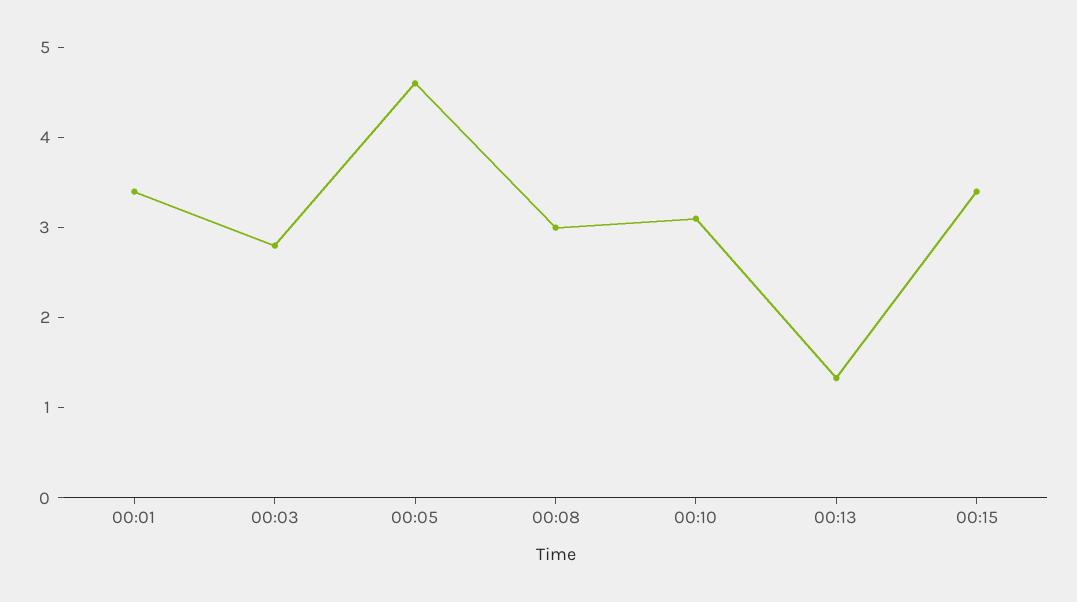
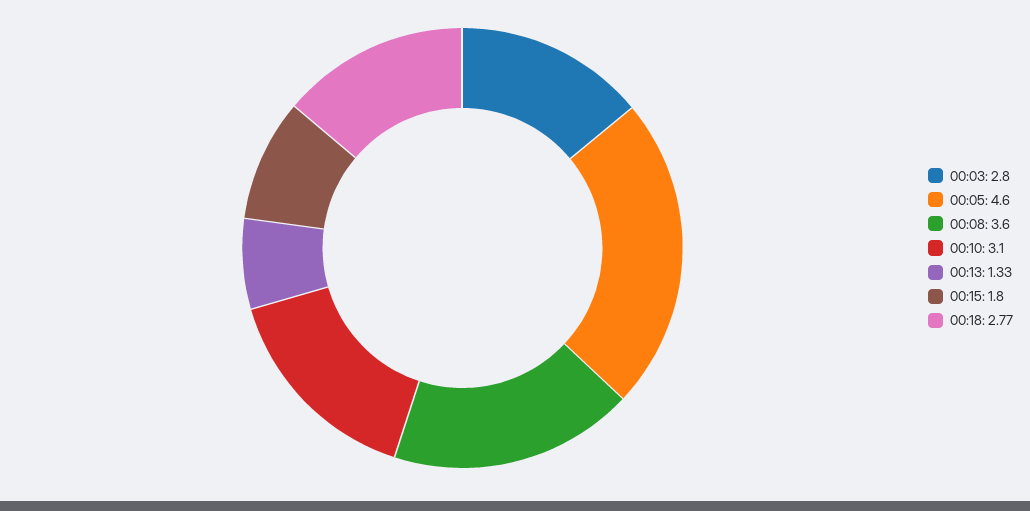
00:01: 3.4 -> none
00:08: 3 -> 3.6
00:15: 3.4 -> 1.8
00:18: none -> 2.77

